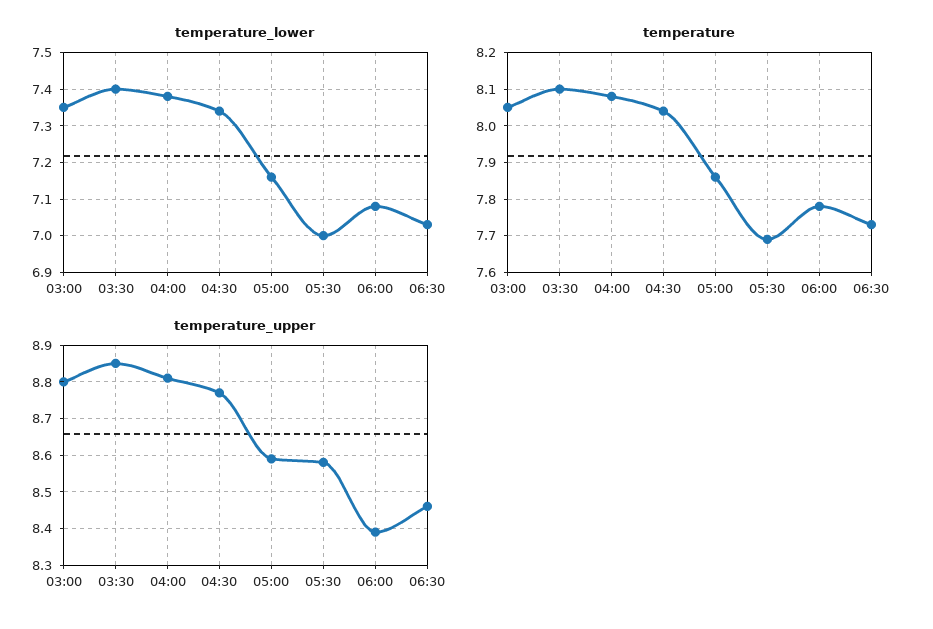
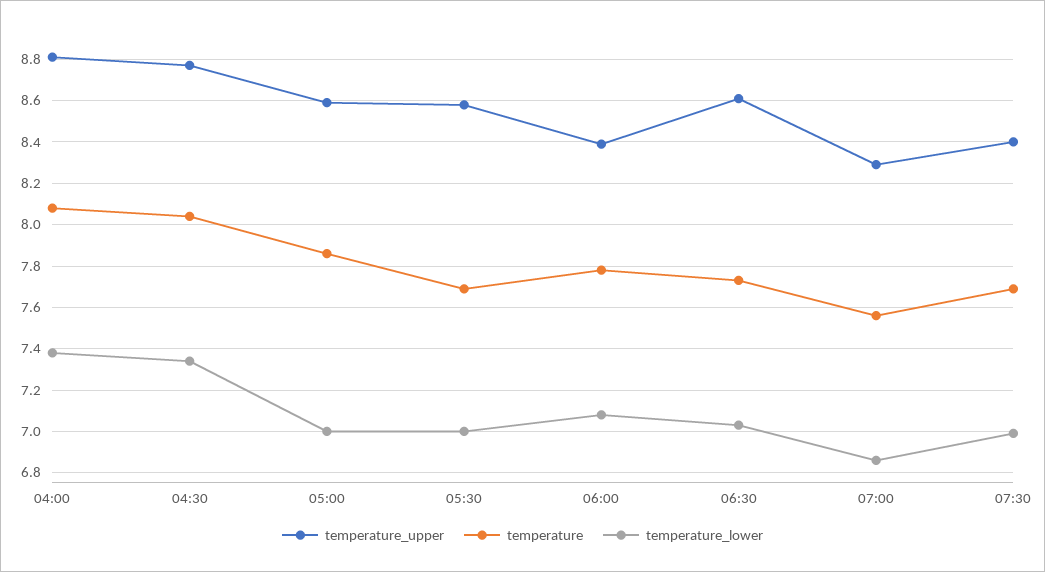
temperature_lower, 03:00: 7.35 -> none
temperature_lower, 03:30: 7.4 -> none
temperature_lower, 05:00: 7.15 -> 7
temperature, 03:00: 8.05 -> none
temperature, 03:30: 8.1 -> none
temperature_upper, 03:00: 8.8 -> none
temperature_upper, 03:30: 8.85 -> none
temperature_upper, 06:30: 8.45 -> 8.6
temperature_upper, 07:00: none -> 8.3
temperature, 07:00: none -> 7.55
temperature_lower, 07:00: none -> 6.85
temperature_upper, 07:30: none -> 8.4
temperature, 07:30: none -> 7.7
temperature_lower, 07:30: none -> 7

